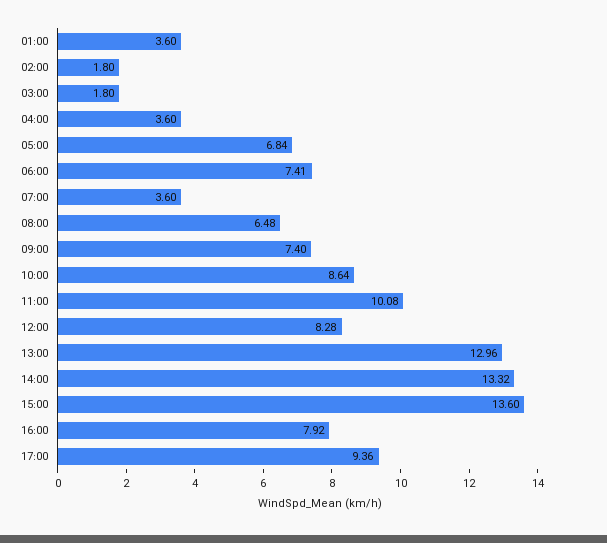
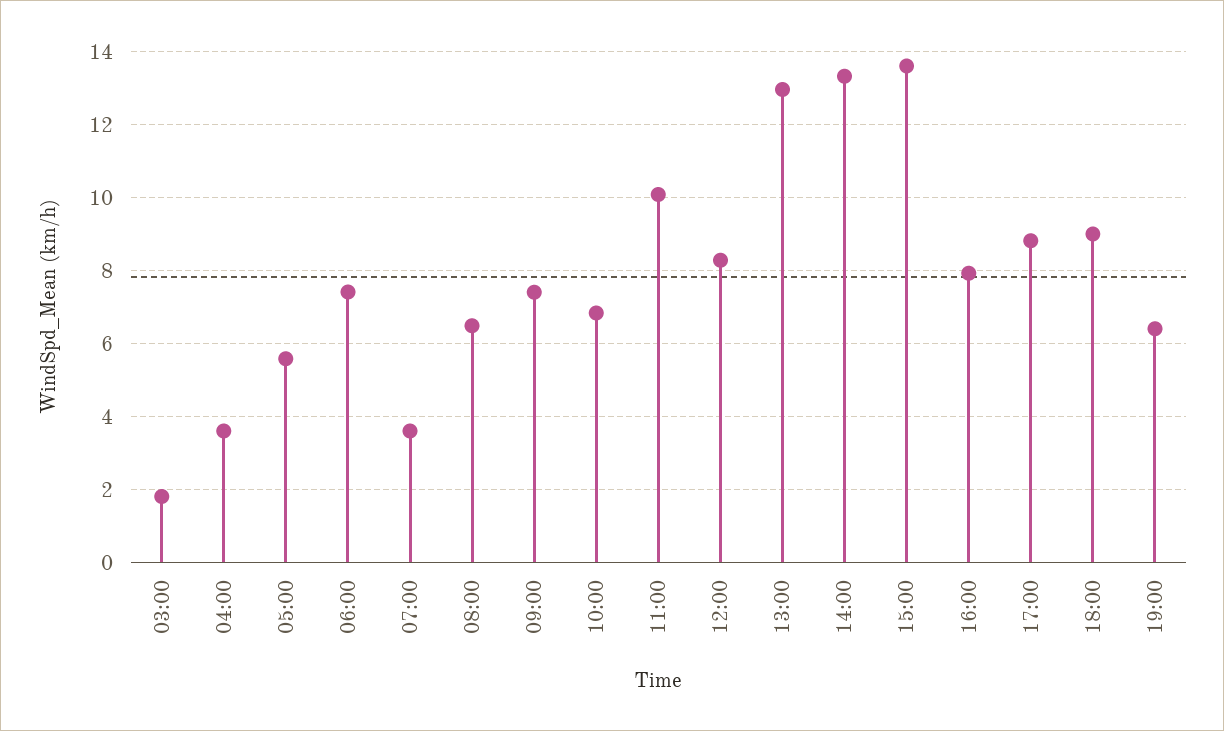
01:00: 3.6 -> none
02:00: 1.8 -> none
05:00: 6.84 -> 5.6
10:00: 8.64 -> 6.8
17:00: 9.36 -> 8.8
18:00: none -> 9
19:00: none -> 6.4

